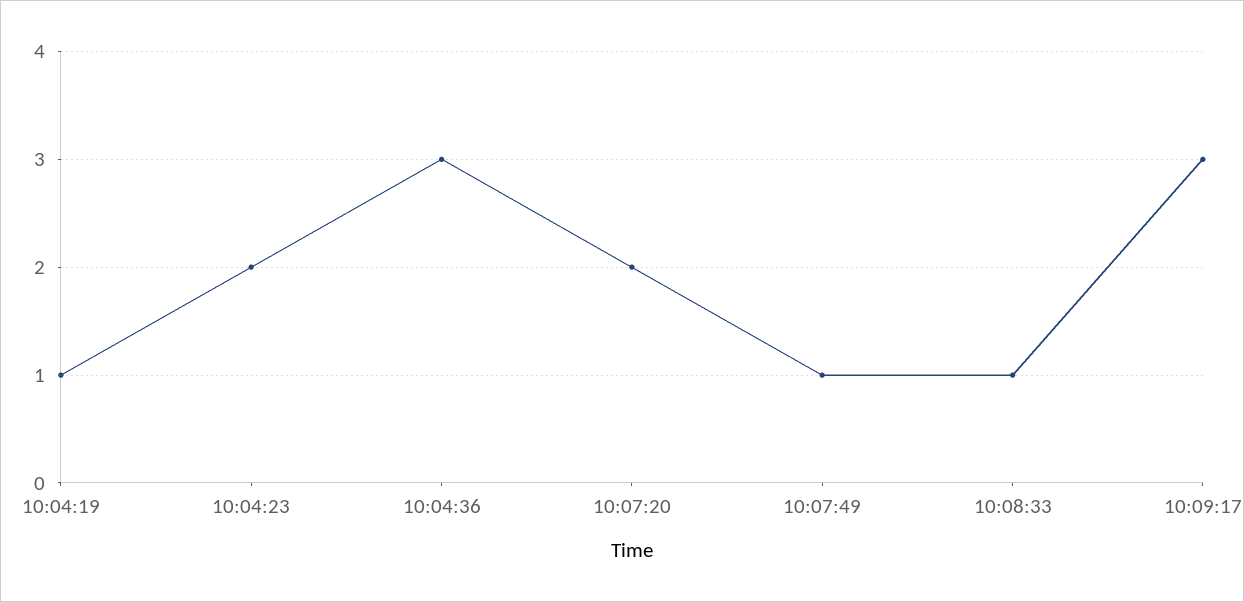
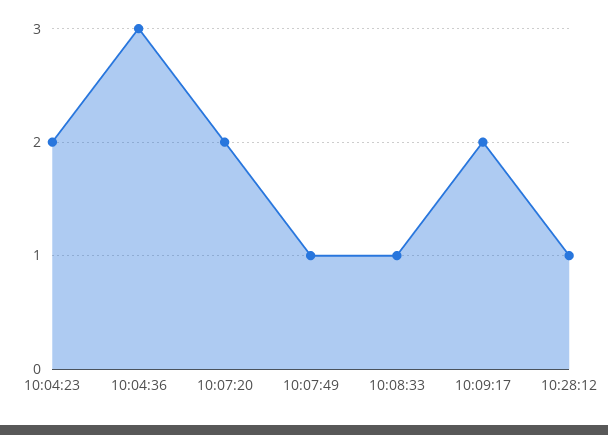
10:04:19: 1 -> none
10:09:17: 3 -> 2
10:28:12: none -> 1

